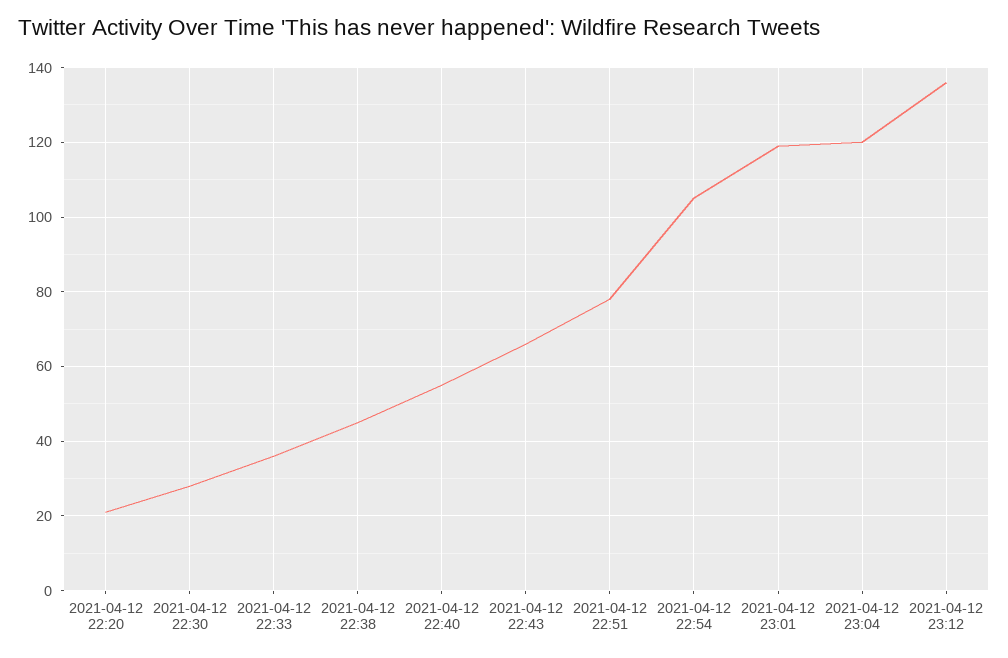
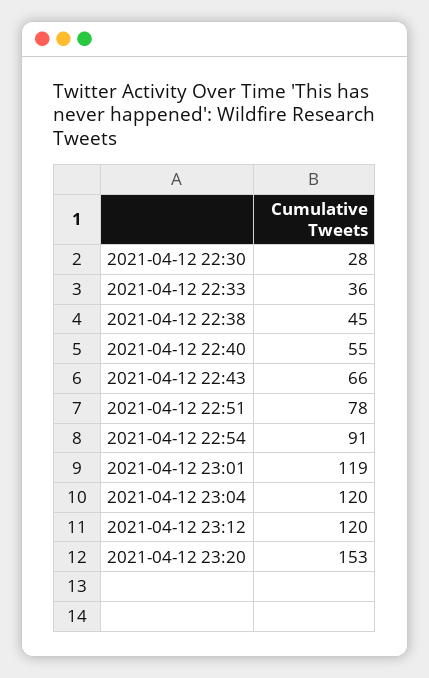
2021-04-12 22:20: 20 -> none
2021-04-12 22:54: 105 -> 91
2021-04-12 23:12: 135 -> 120
2021-04-12 23:20: none -> 153

